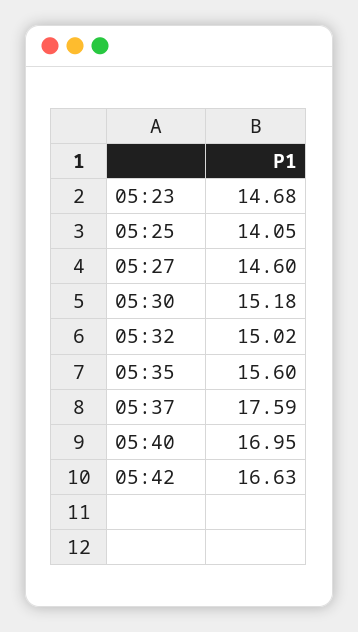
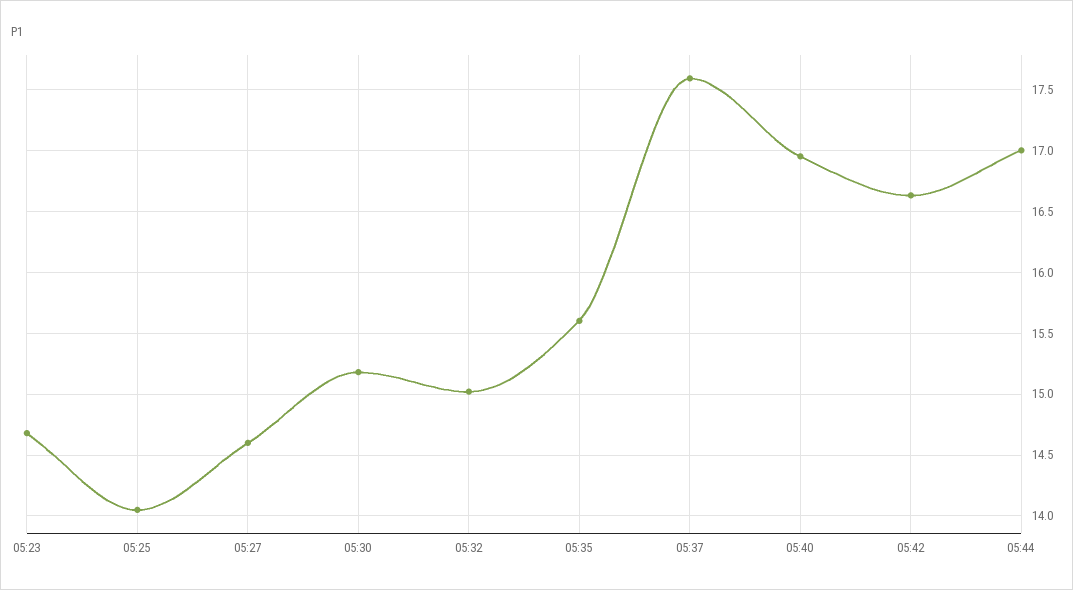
05:44: none -> 17

